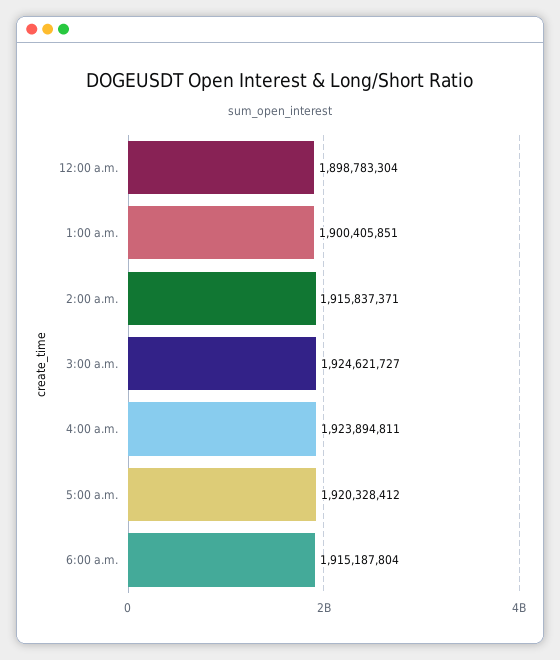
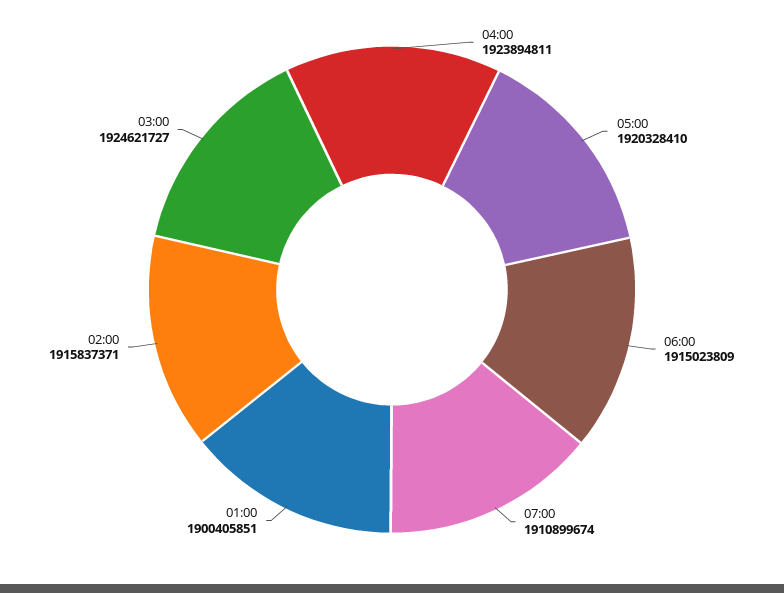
12:00 a.m.: 1898783304 -> none
5:00 a.m.: 1920328412 -> 1920328410
6:00 a.m.: 1915187804 -> 1915023809
07:00: none -> 1910899674

